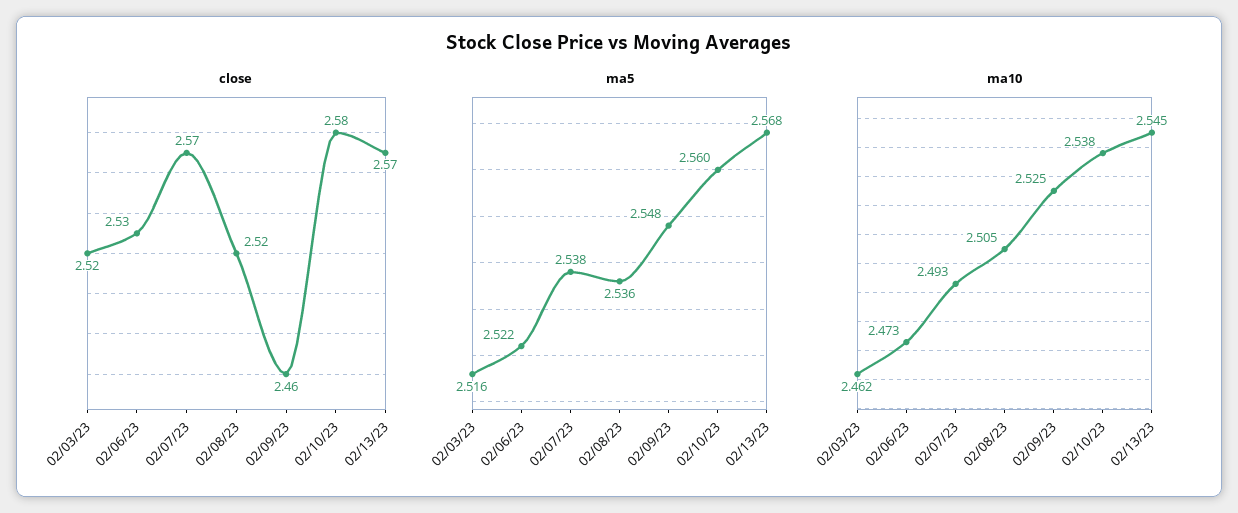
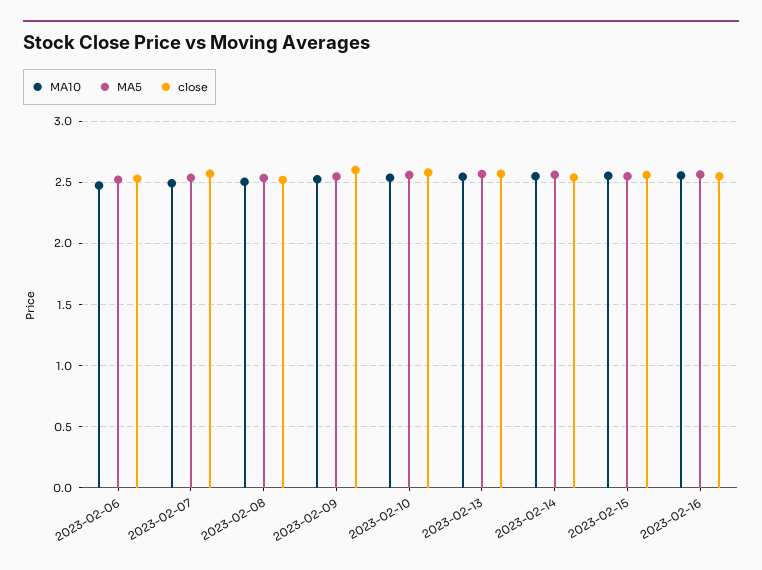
close, 02/03/23: 2.52 -> none
close, 02/09/23: 2.46 -> 2.6
ma5, 02/03/23: 2.516 -> none
ma10, 02/03/23: 2.462 -> none
ma10, 2023-02-14: none -> 2.55
ma5, 2023-02-14: none -> 2.55
close, 2023-02-14: none -> 2.55
ma10, 2023-02-15: none -> 2.55
ma5, 2023-02-15: none -> 2.55
close, 2023-02-15: none -> 2.55
ma10, 2023-02-16: none -> 2.55
ma5, 2023-02-16: none -> 2.55
close, 2023-02-16: none -> 2.55

